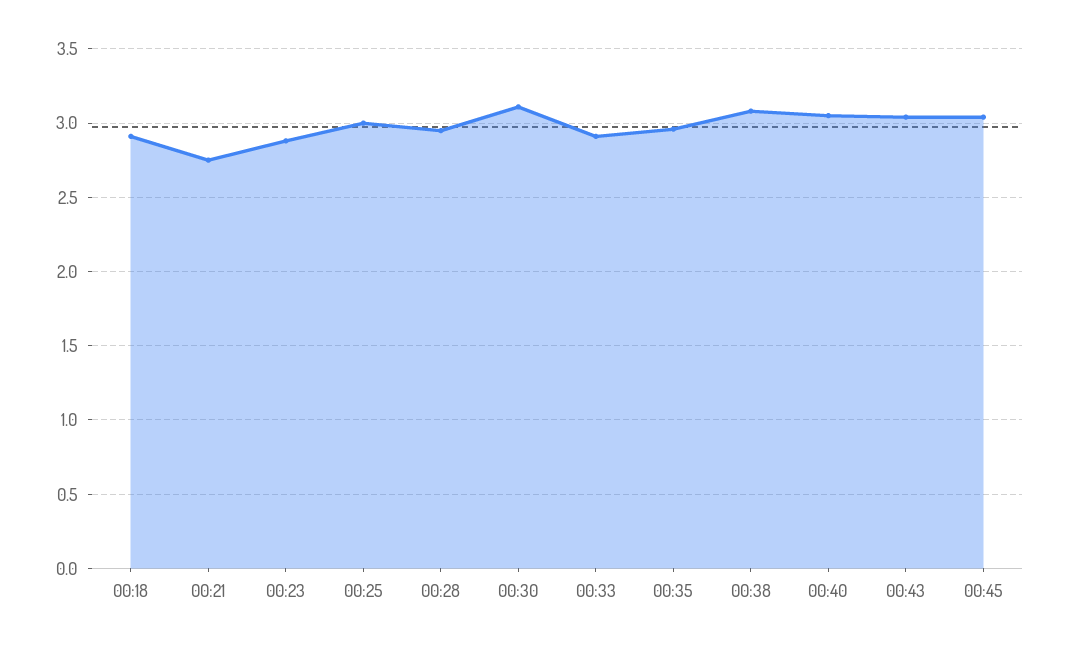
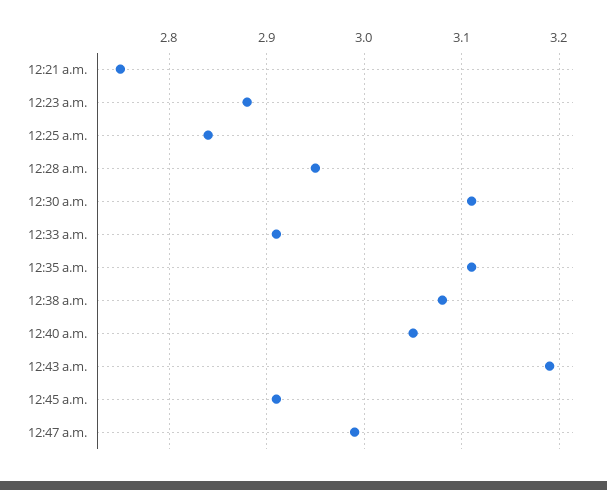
00:18: 2.9 -> none
00:25: 3 -> 2.84
00:35: 2.95 -> 3.11
00:43: 3.05 -> 3.19
00:45: 3.05 -> 2.91
12:47 a.m.: none -> 2.99

